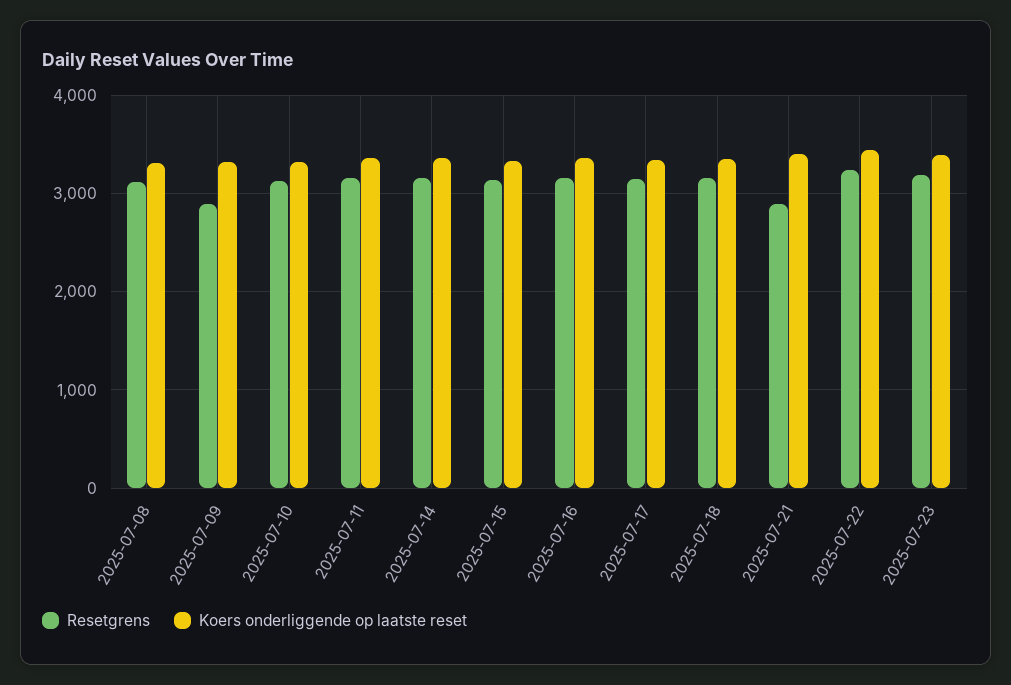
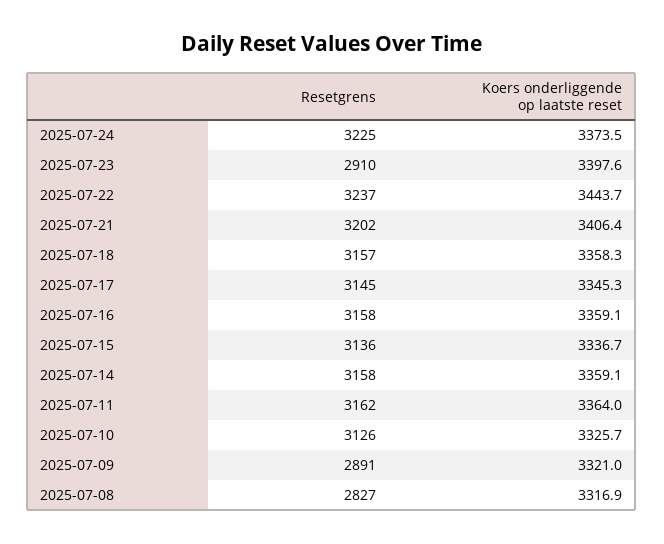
Resetgrens, 2025-07-08: 3100 -> 2827
Resetgrens, 2025-07-21: 2900 -> 3202
Resetgrens, 2025-07-23: 3200 -> 2910
Resetgrens, 2025-07-24: none -> 3225
Koers onderliggende op laatste reset, 2025-07-24: none -> 3373.5

